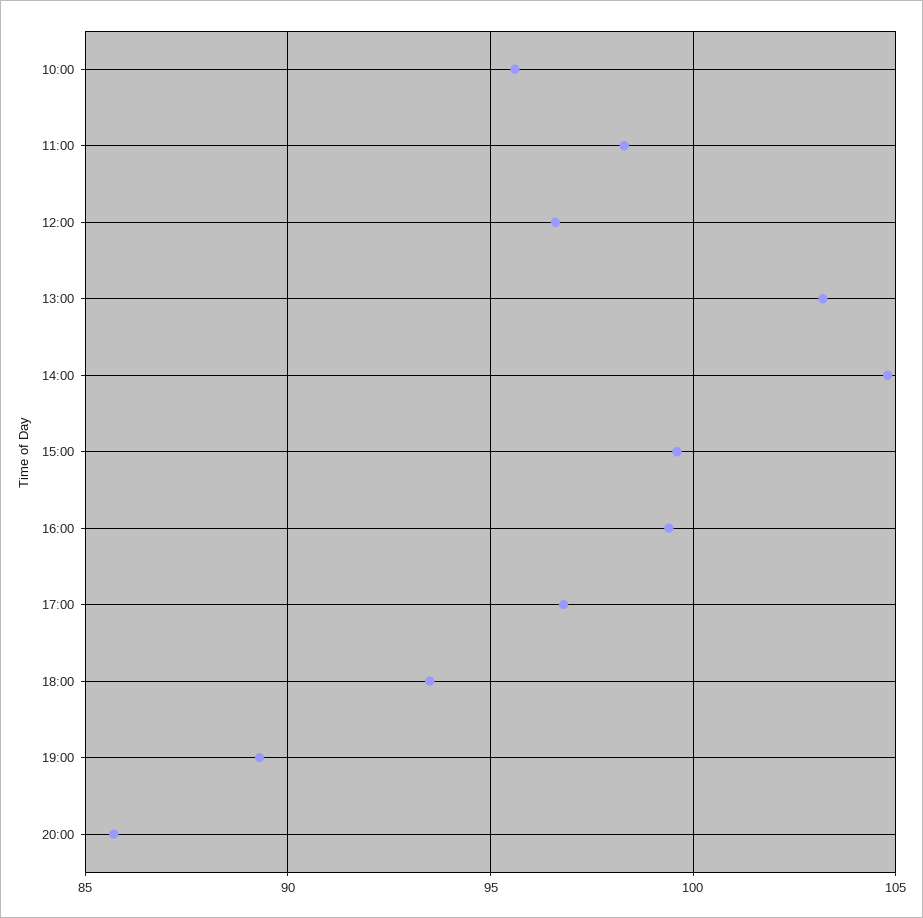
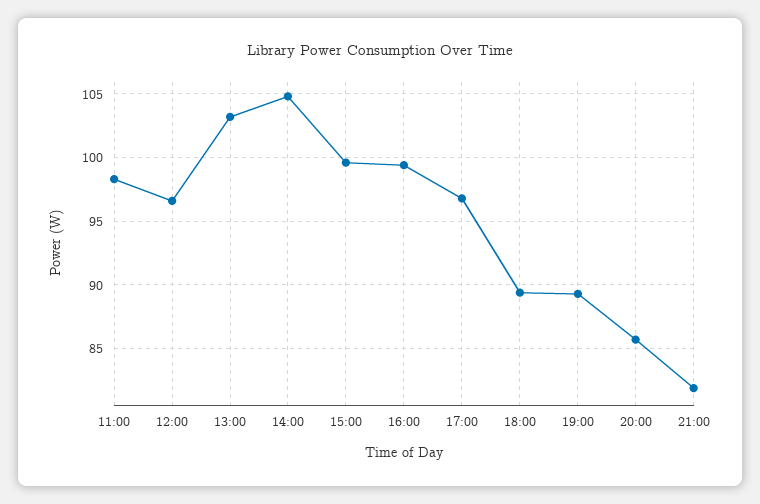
10:00: 95.5 -> none
18:00: 93.5 -> 89.5
21:00: none -> 82

